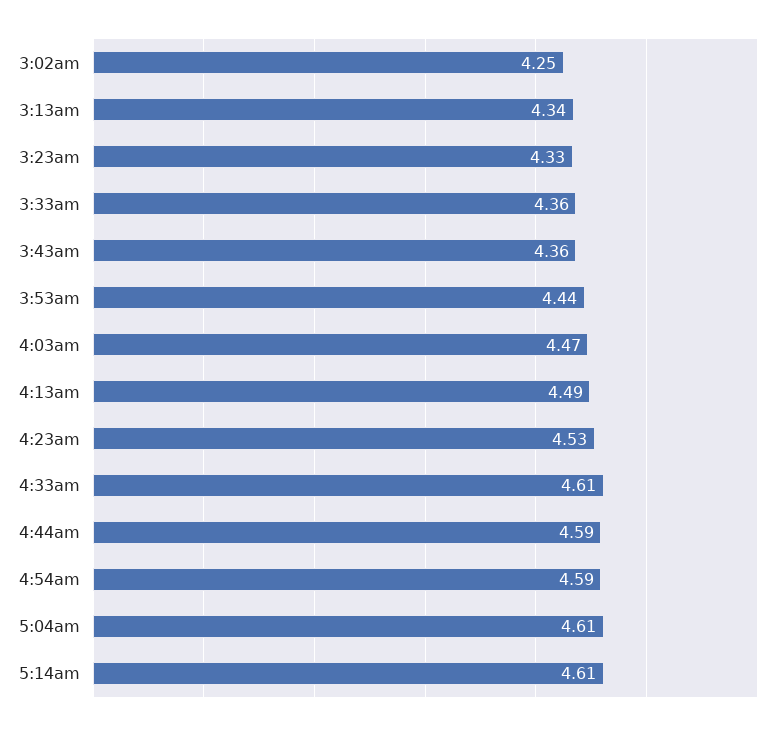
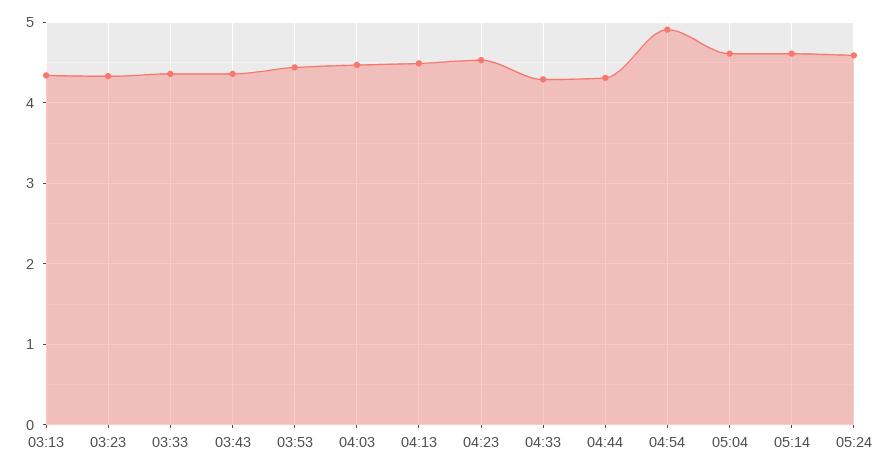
3:02am: 4.25 -> none
4:33am: 4.61 -> 4.3
4:44am: 4.59 -> 4.3
4:54am: 4.59 -> 4.9
05:24: none -> 4.6

